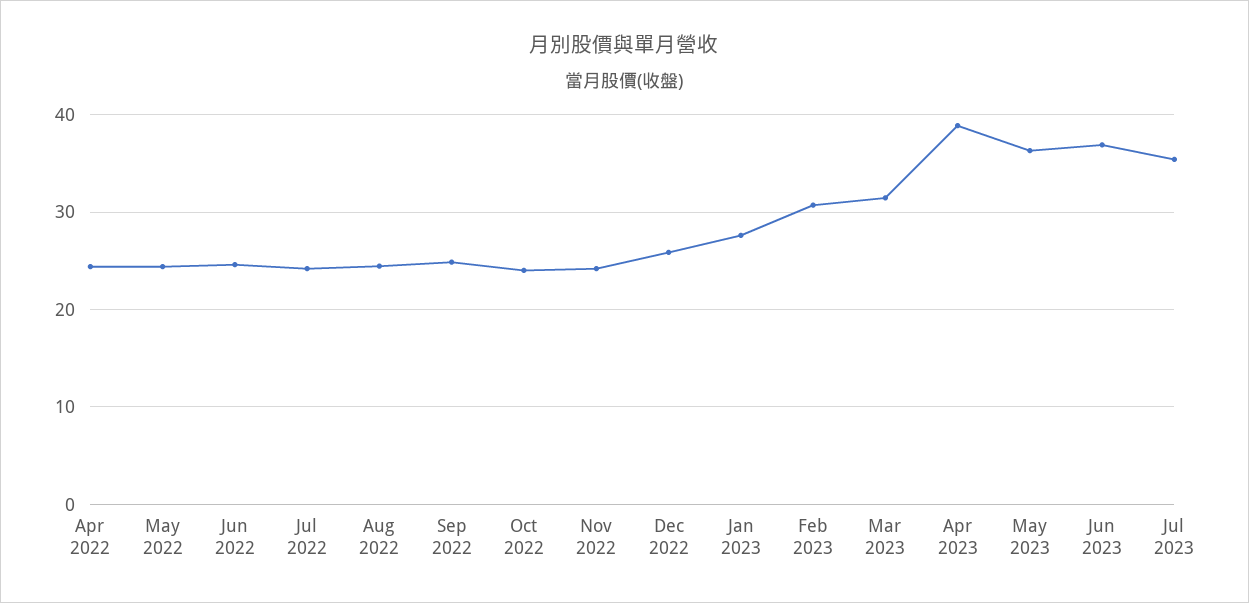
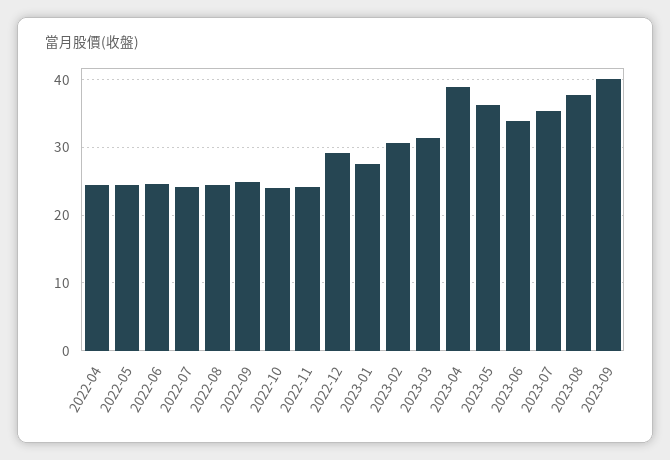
Dec 2022: 26 -> 29
Jun 2023: 37 -> 34
2023-08: none -> 38
2023-09: none -> 40

